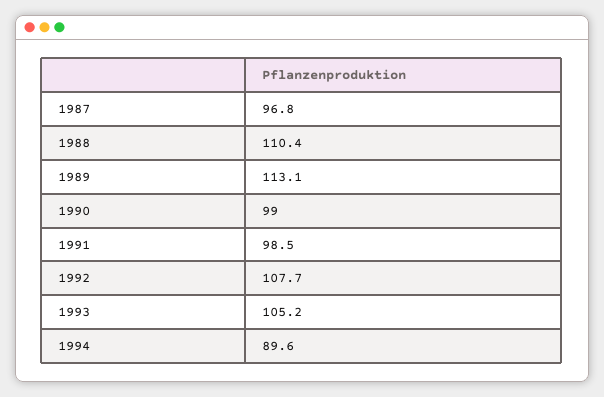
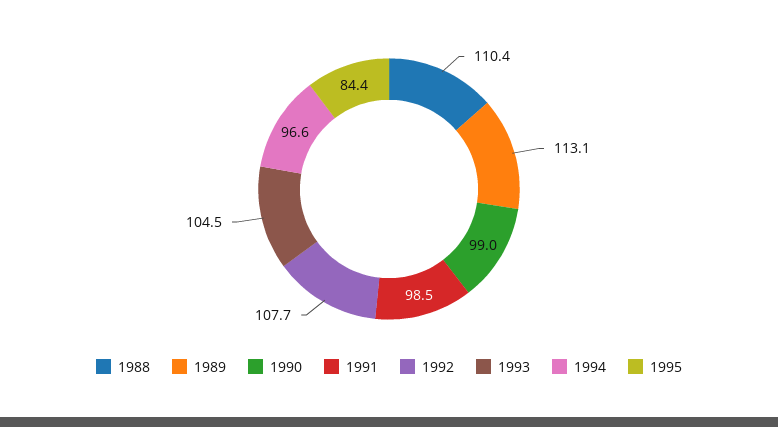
1987: 96.8 -> none
1993: 105.2 -> 104.5
1994: 89.6 -> 96.6
1995: none -> 84.4

